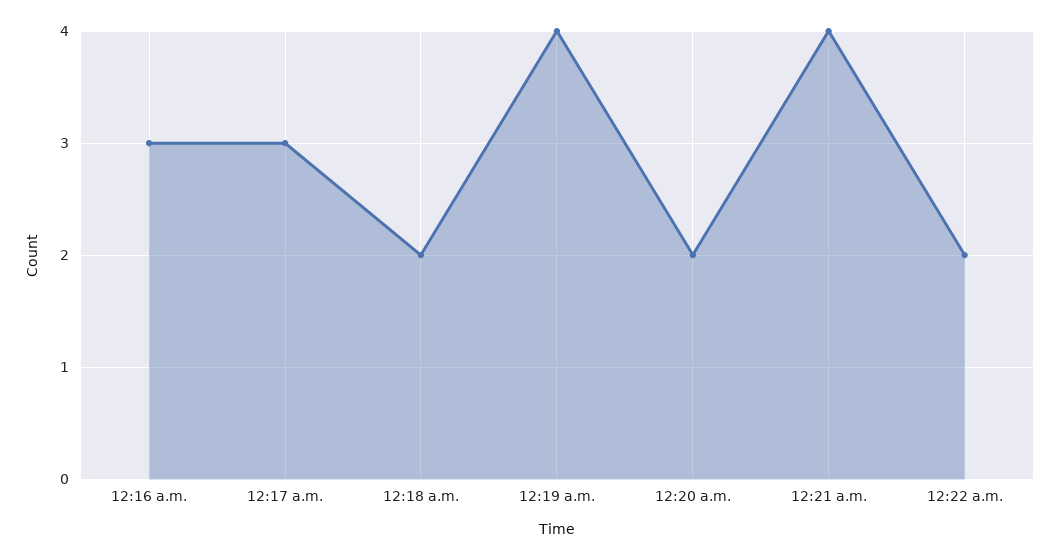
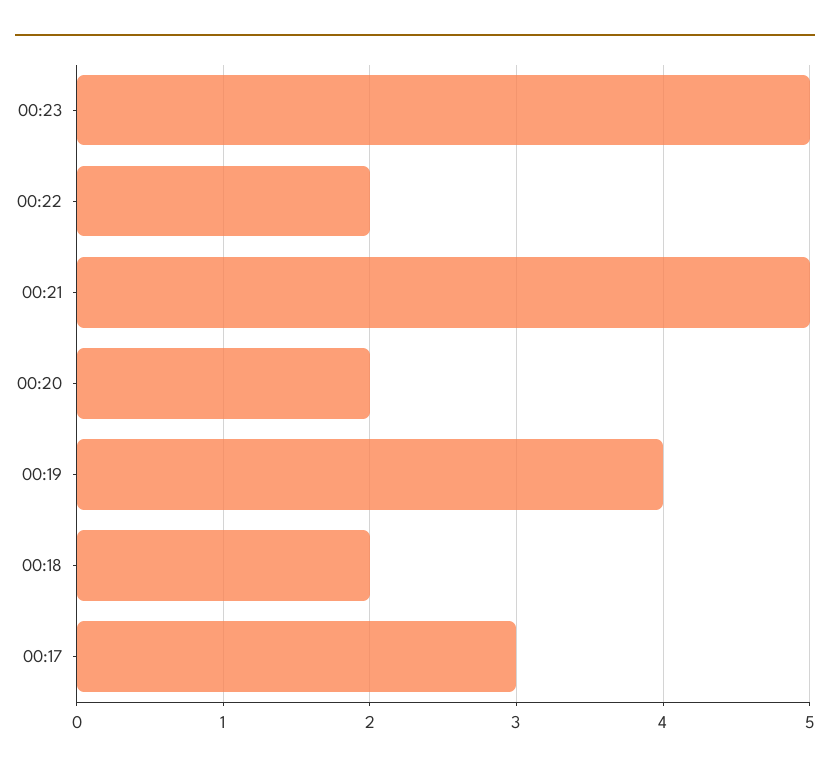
12:16 a.m.: 3 -> none
12:21 a.m.: 4 -> 5
00:23: none -> 5

